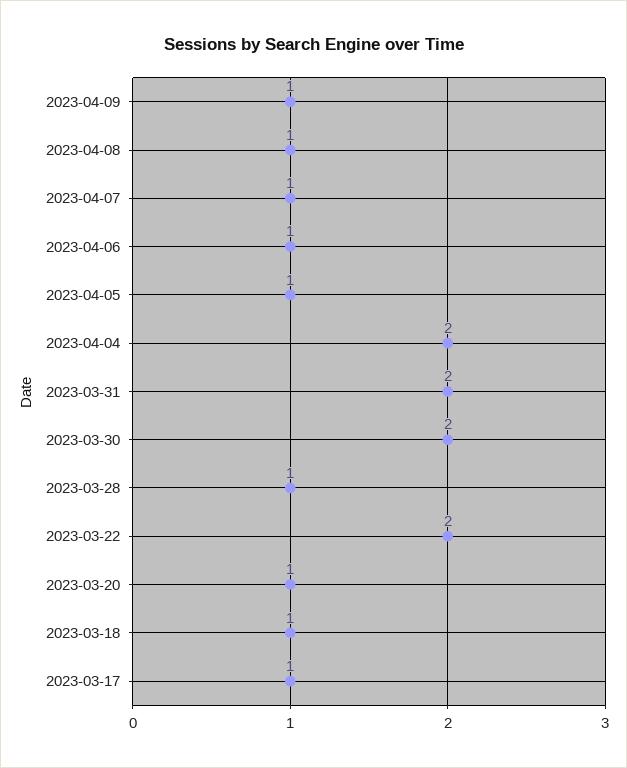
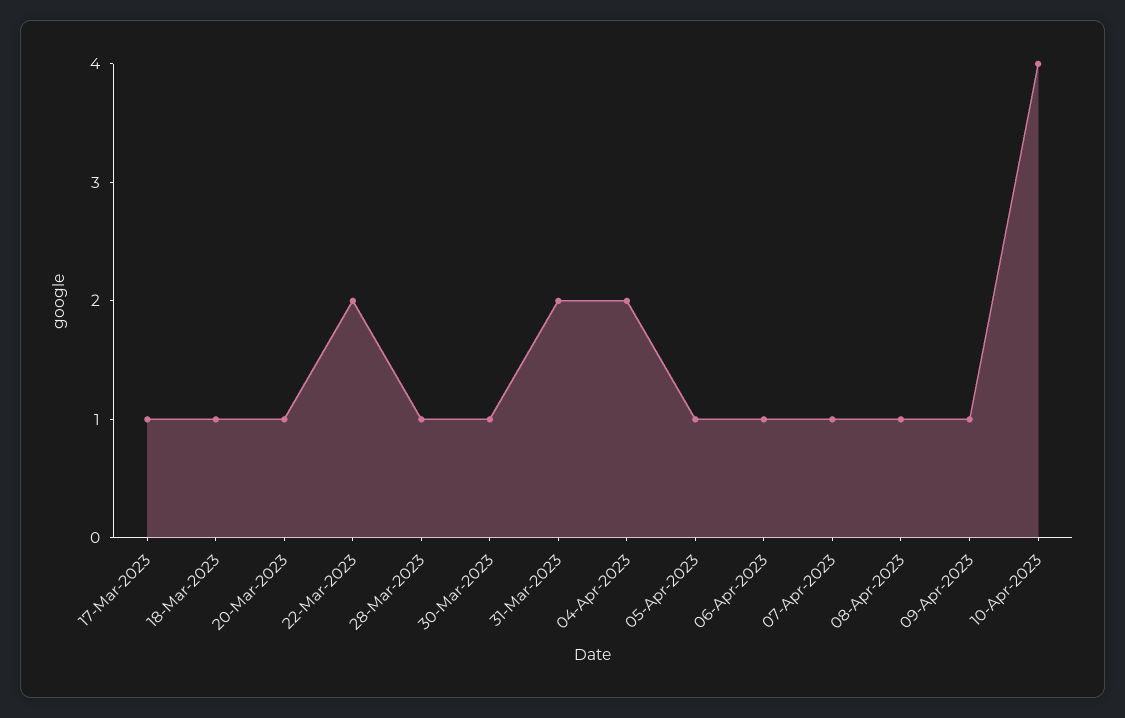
2023-03-30: 2 -> 1
10-Apr-2023: none -> 4

